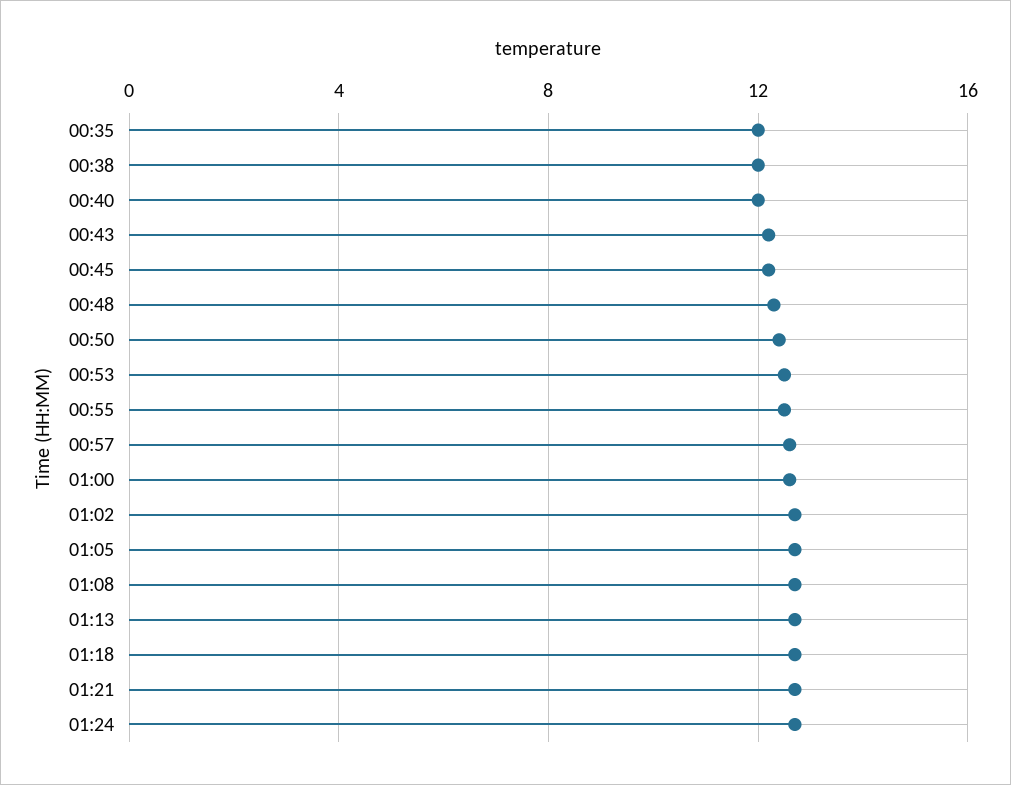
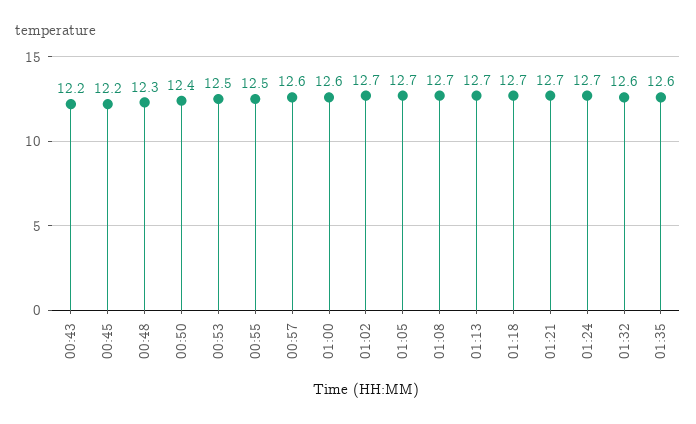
00:35: 12 -> none
00:38: 12 -> none
00:40: 12 -> none
01:32: none -> 12.6
01:35: none -> 12.6

